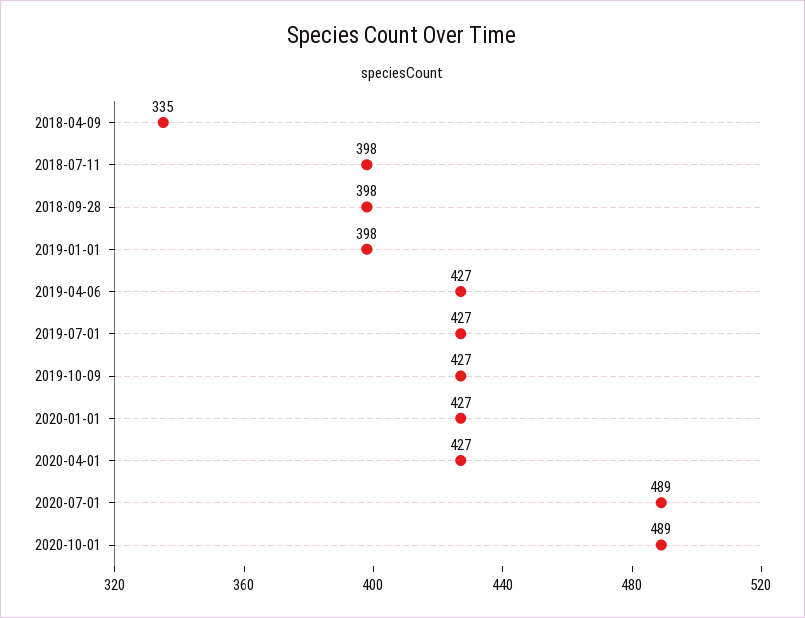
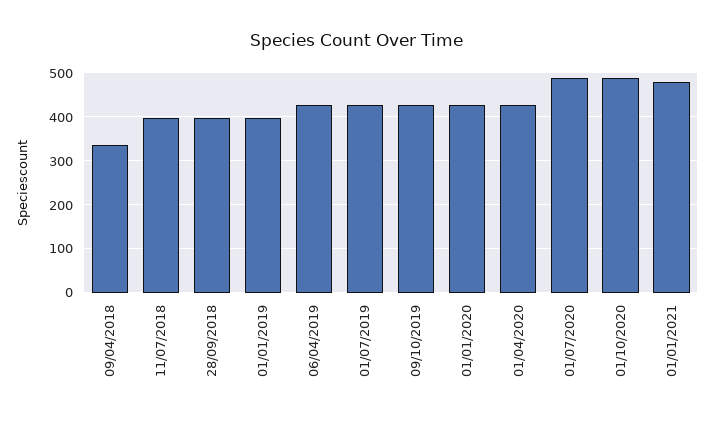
01/01/2021: none -> 480

